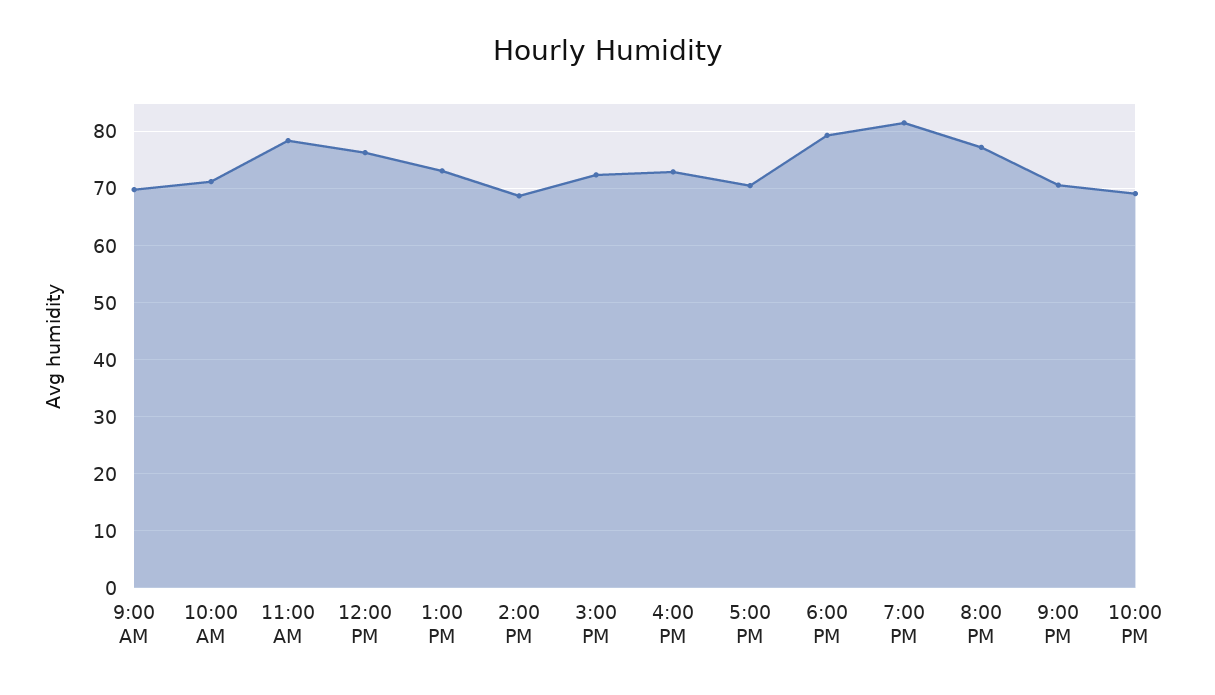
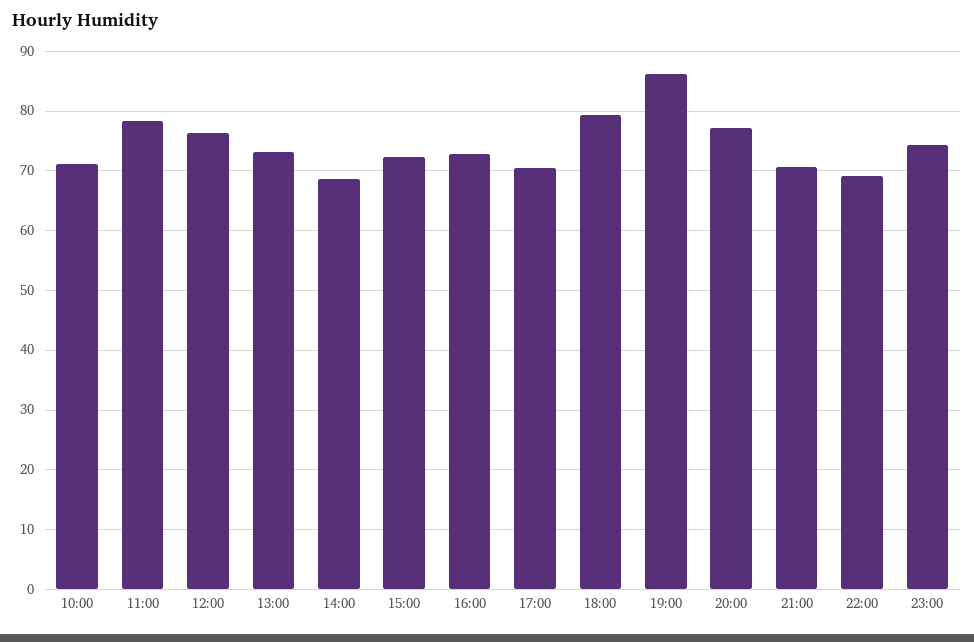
9:00 AM: 70 -> none
7:00 PM: 82 -> 86
23:00: none -> 74

